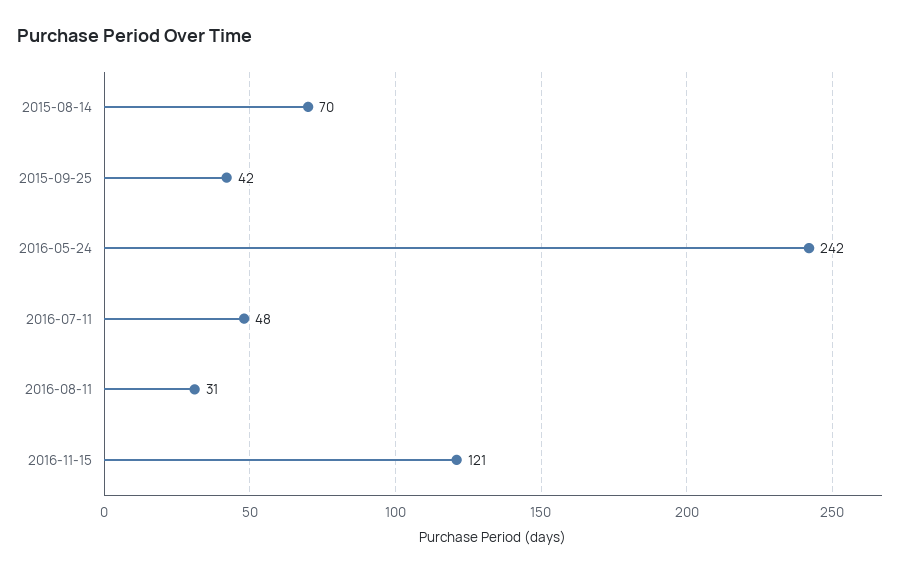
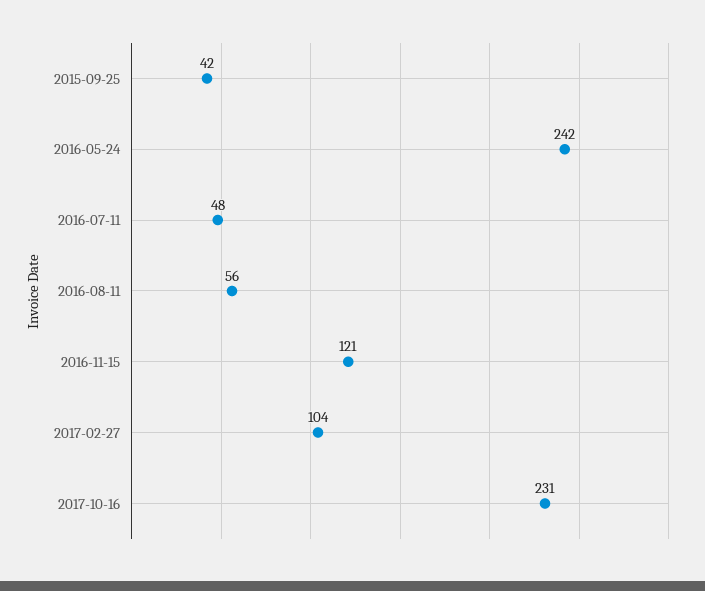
2015-08-14: 70 -> none
2016-08-11: 31 -> 56
2017-02-27: none -> 104
2017-10-16: none -> 231

